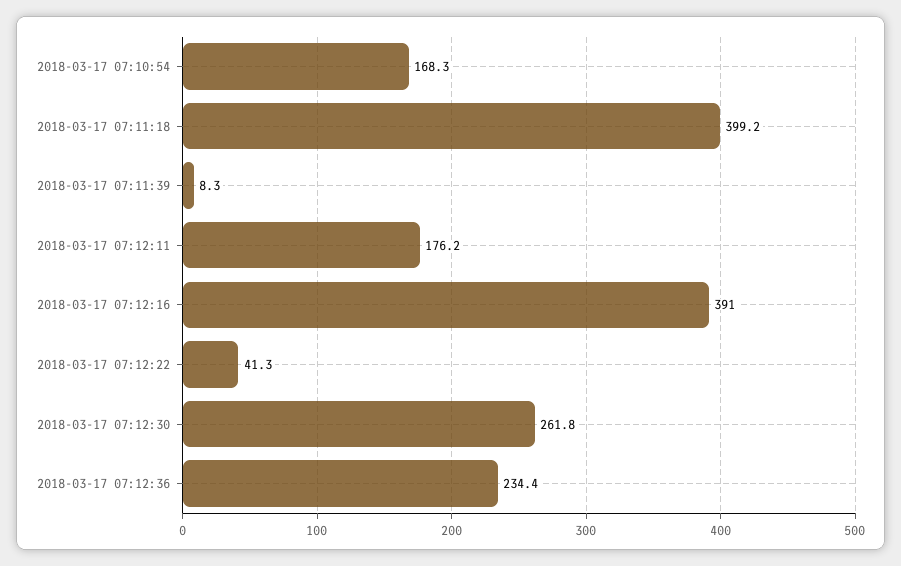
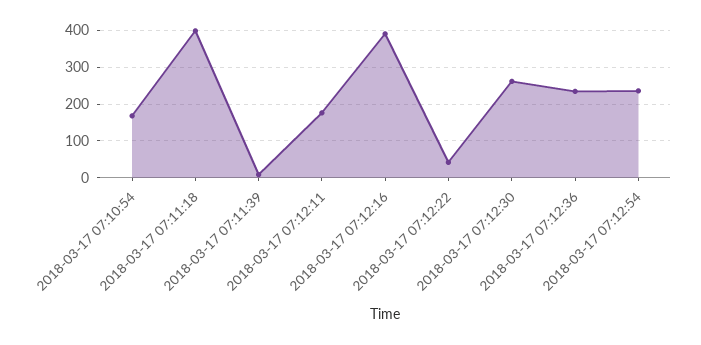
2018-03-17 07:12:54: none -> 240

